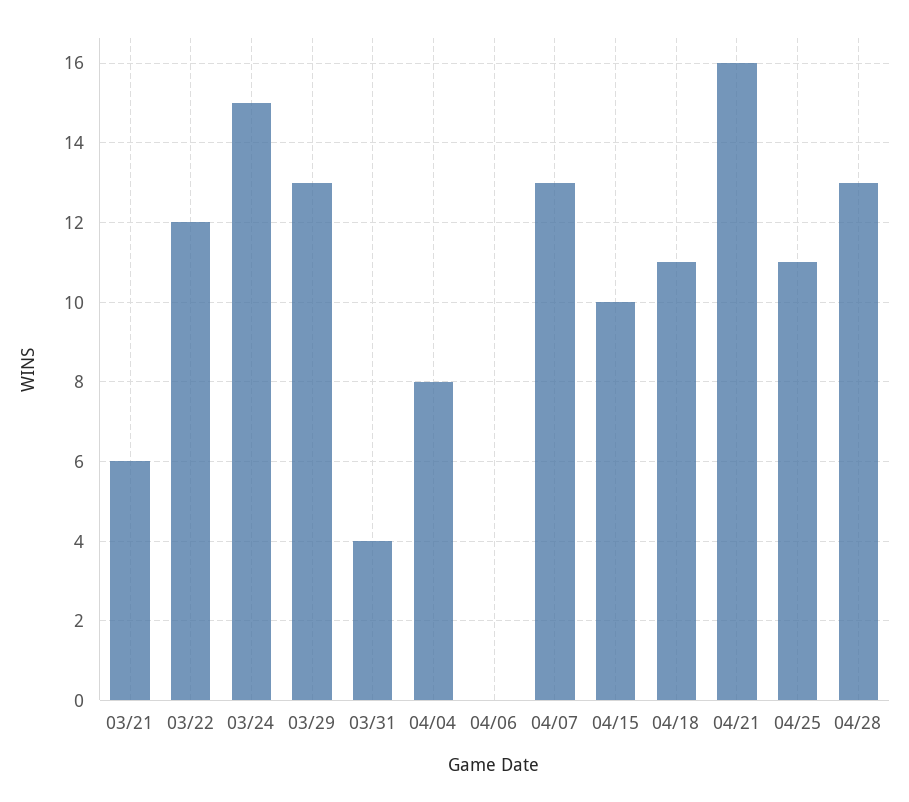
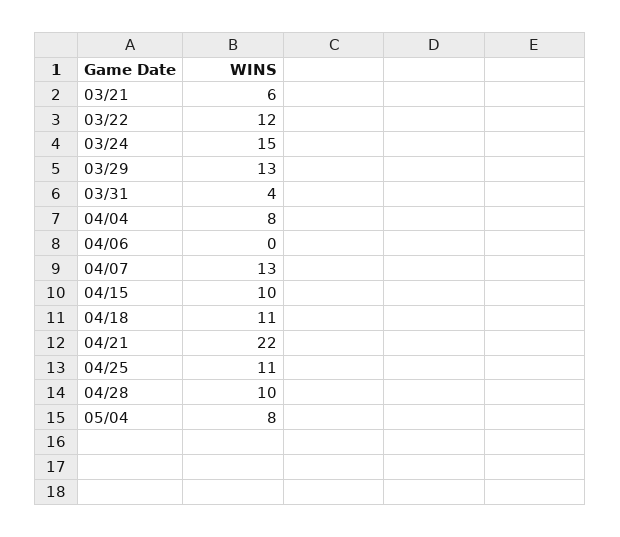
04/21: 16 -> 22
04/28: 13 -> 10
05/04: none -> 8

